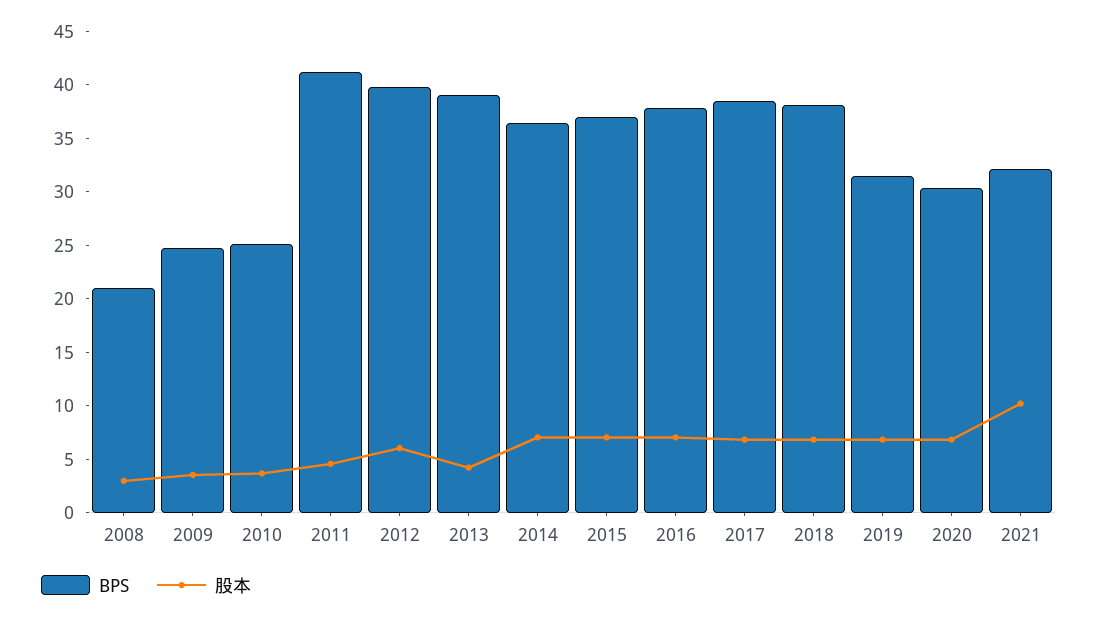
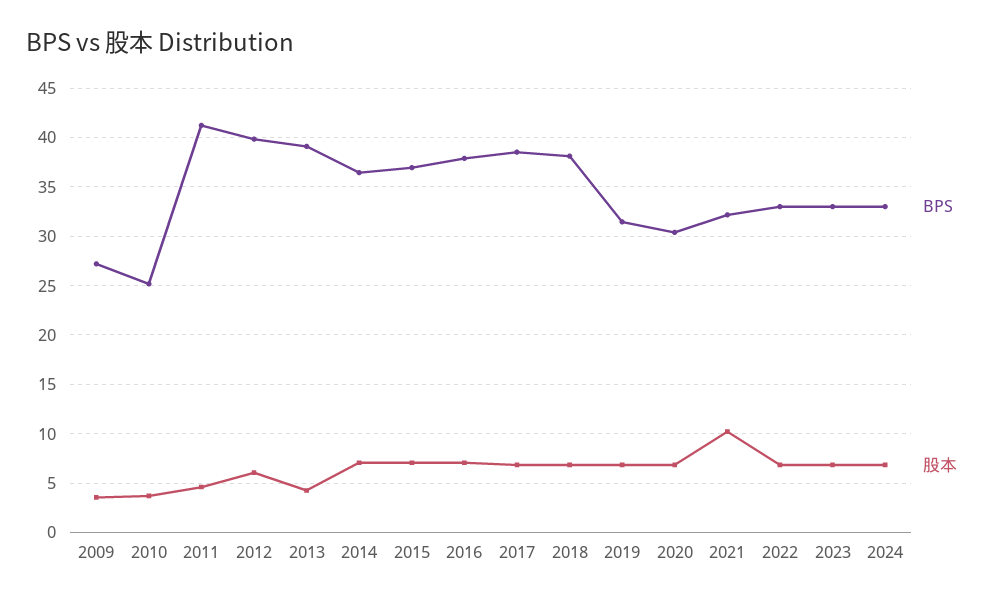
BPS, 2008: 21 -> none
股本, 2008: 3 -> none
BPS, 2009: 25 -> 27
BPS, 2022: none -> 33
股本, 2022: none -> 7
BPS, 2023: none -> 33
股本, 2023: none -> 7
BPS, 2024: none -> 33
股本, 2024: none -> 7

